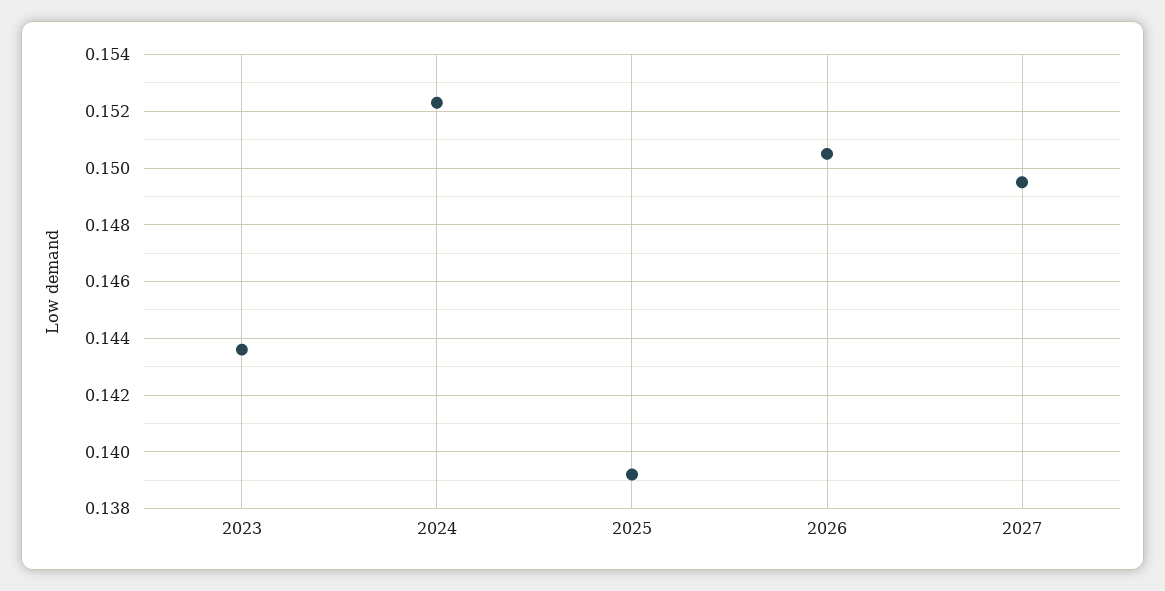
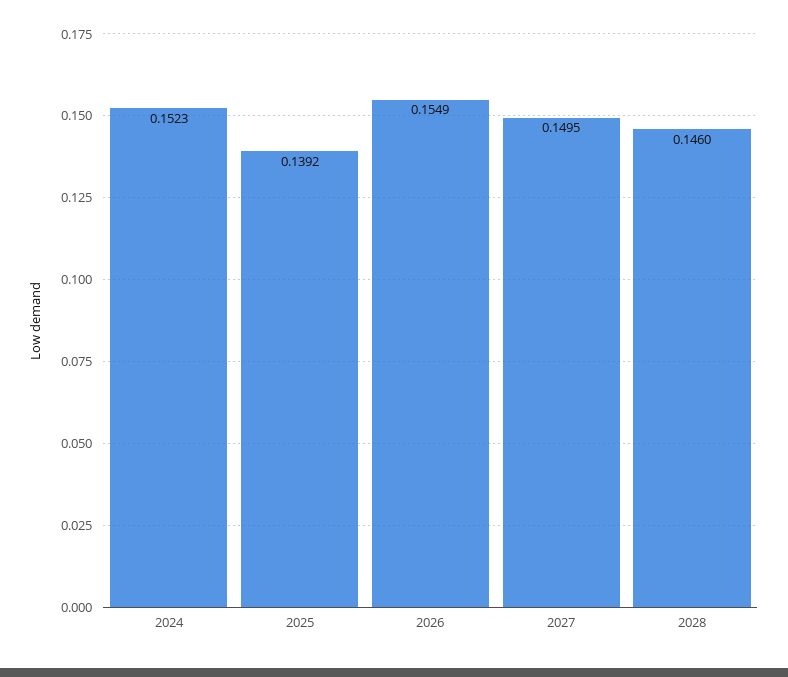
2023: 0.1435 -> none
2026: 0.1505 -> 0.1549
2028: none -> 0.146

